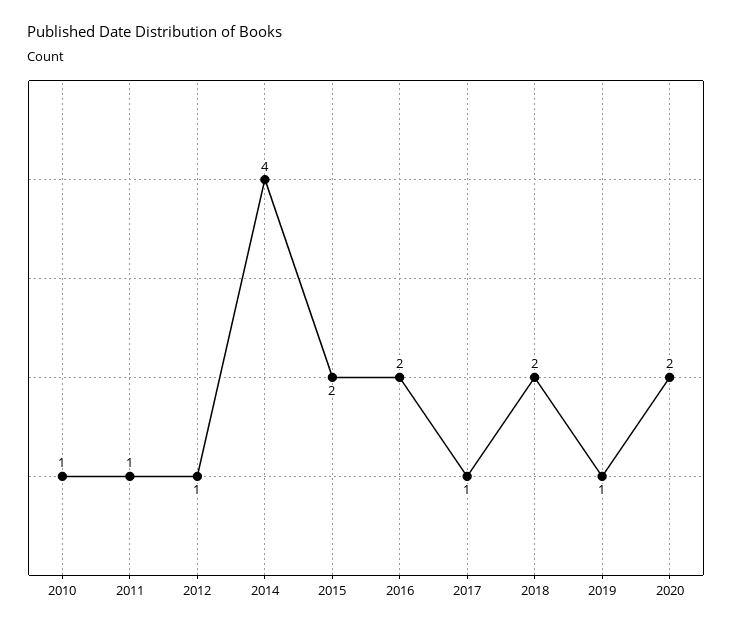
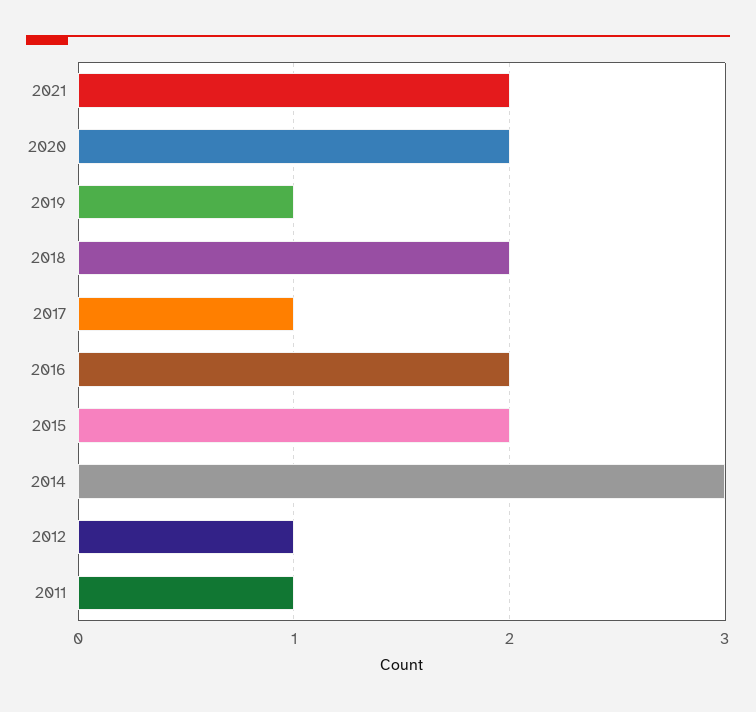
2010: 1 -> none
2014: 4 -> 3
2021: none -> 2

